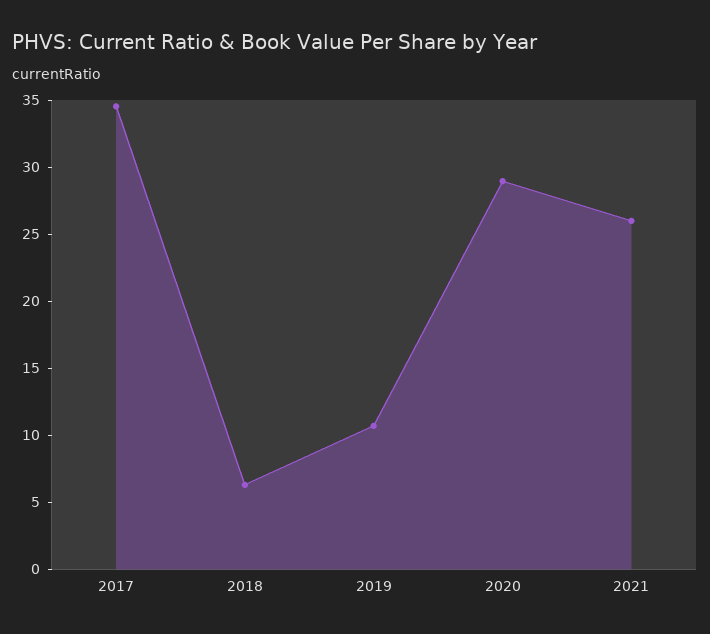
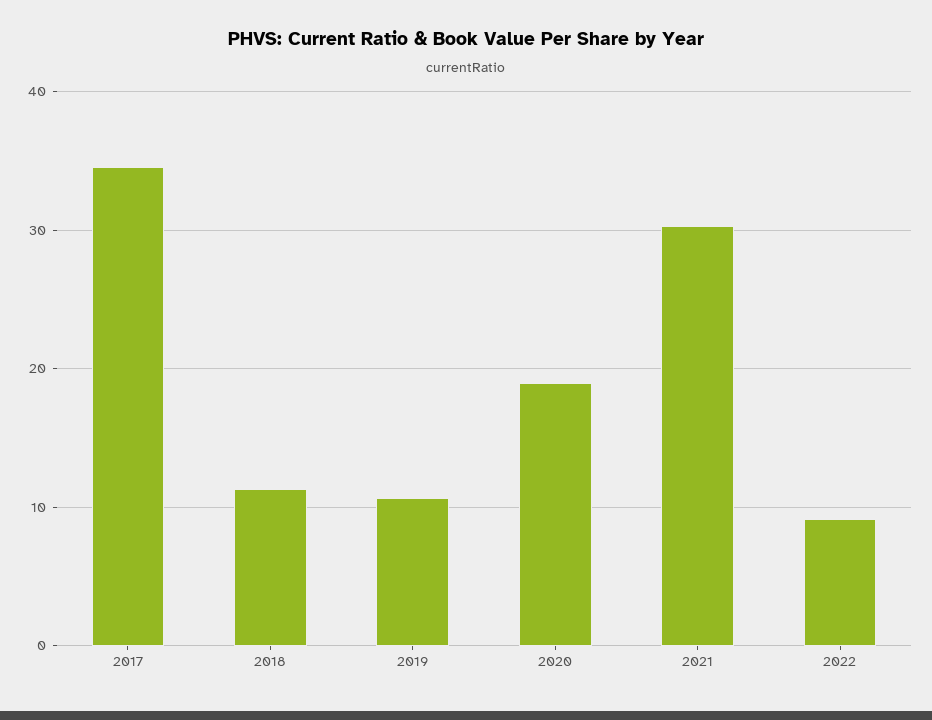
2018: 6 -> 11
2020: 29 -> 19
2021: 26 -> 30
2022: none -> 9

